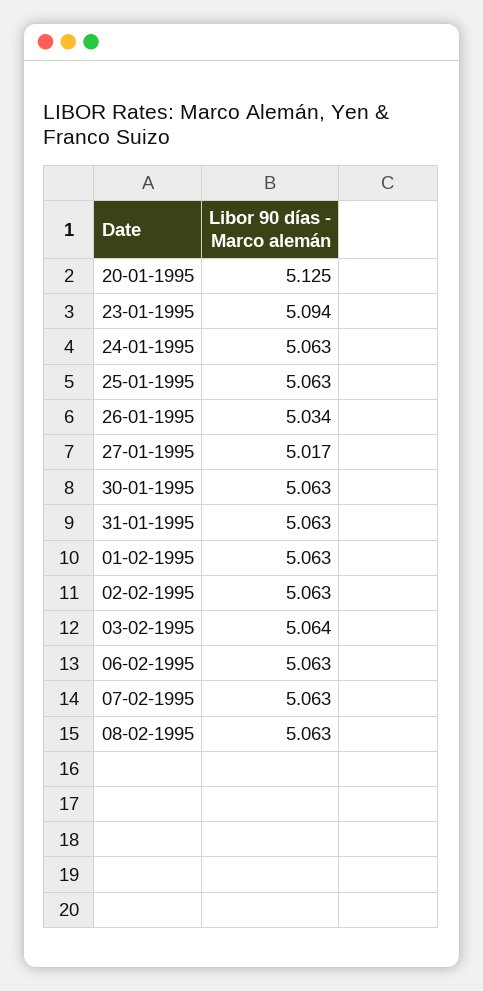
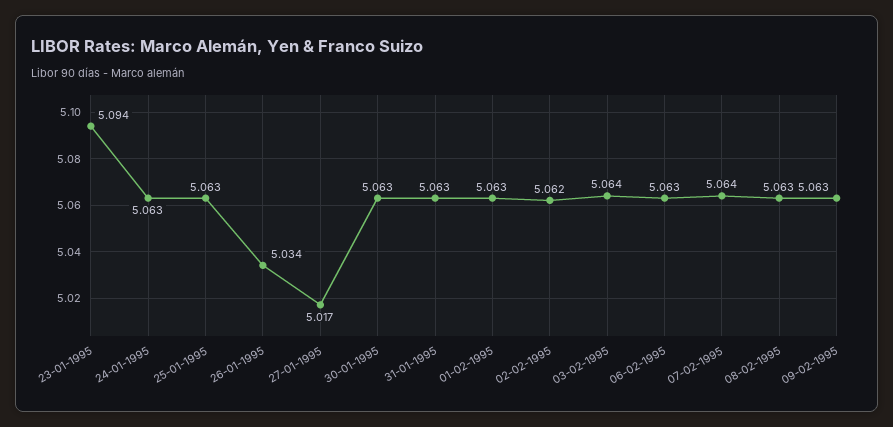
20-01-1995: 5.125 -> none
02-02-1995: 5.063 -> 5.062
07-02-1995: 5.063 -> 5.064
09-02-1995: none -> 5.063

